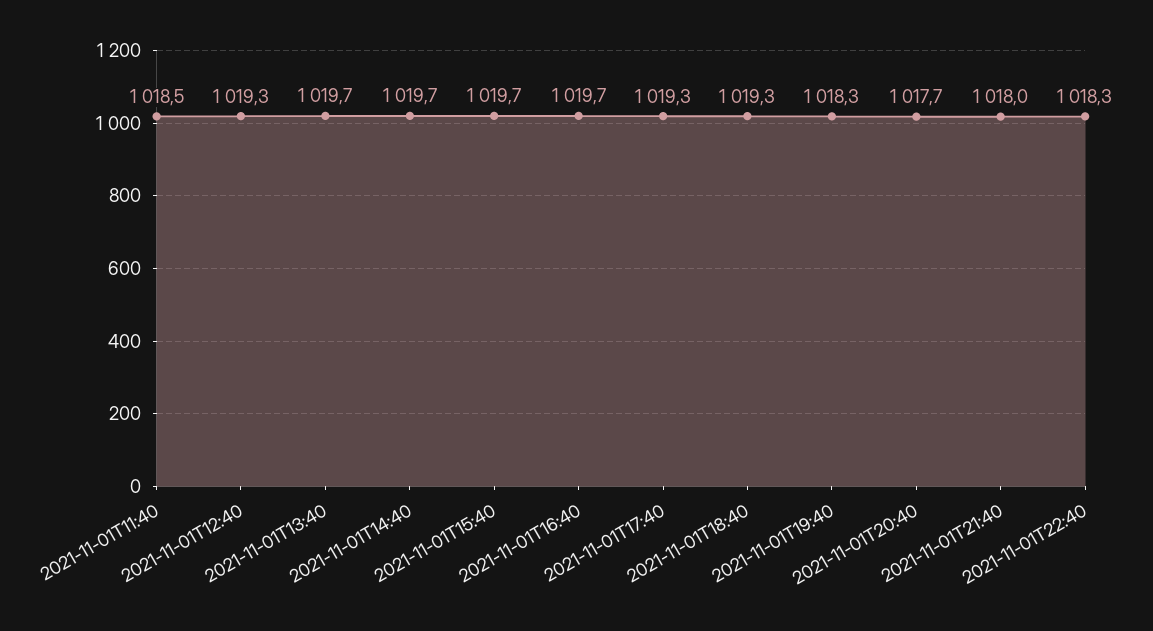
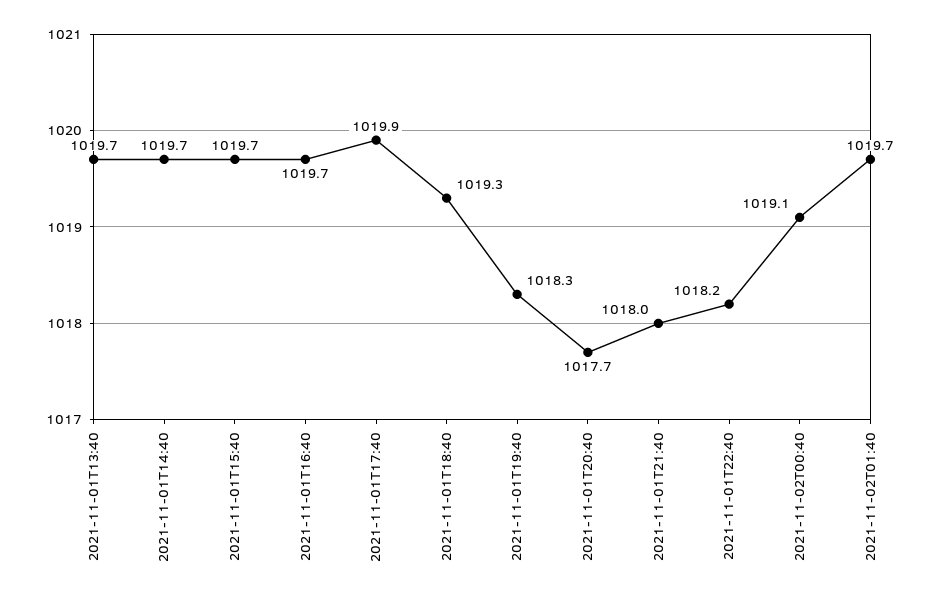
2021-11-01T11:40: 1018.5 -> none
2021-11-01T12:40: 1019.3 -> none
2021-11-01T17:40: 1019.3 -> 1019.9
2021-11-01T22:40: 1018.3 -> 1018.2
2021-11-02T00:40: none -> 1019.1
2021-11-02T01:40: none -> 1019.7

